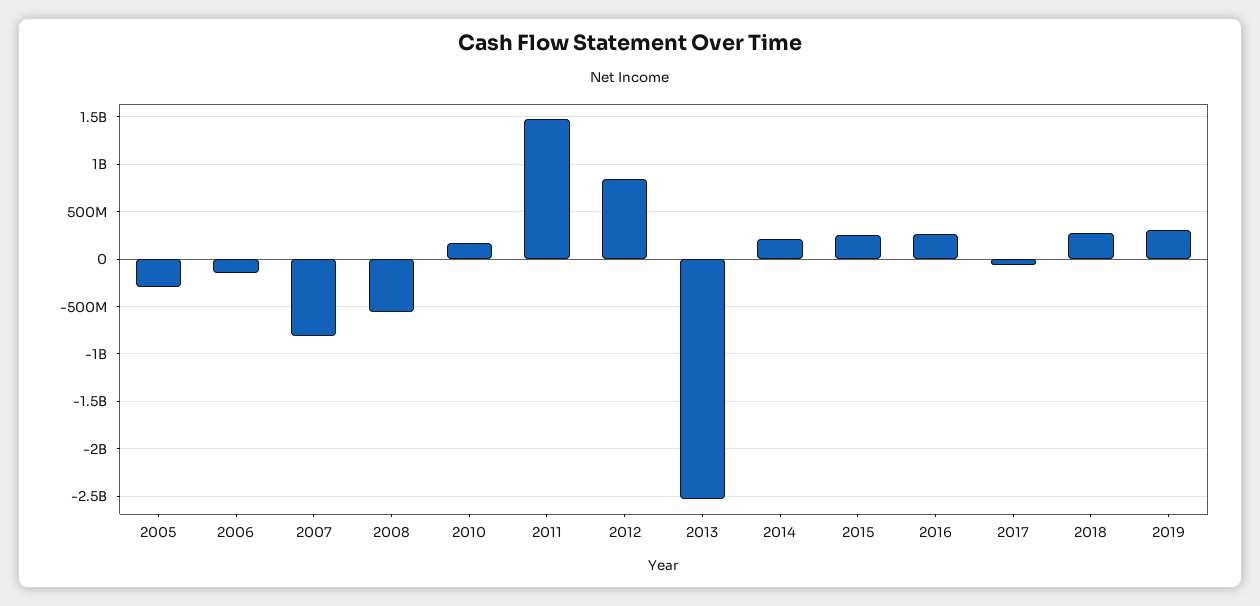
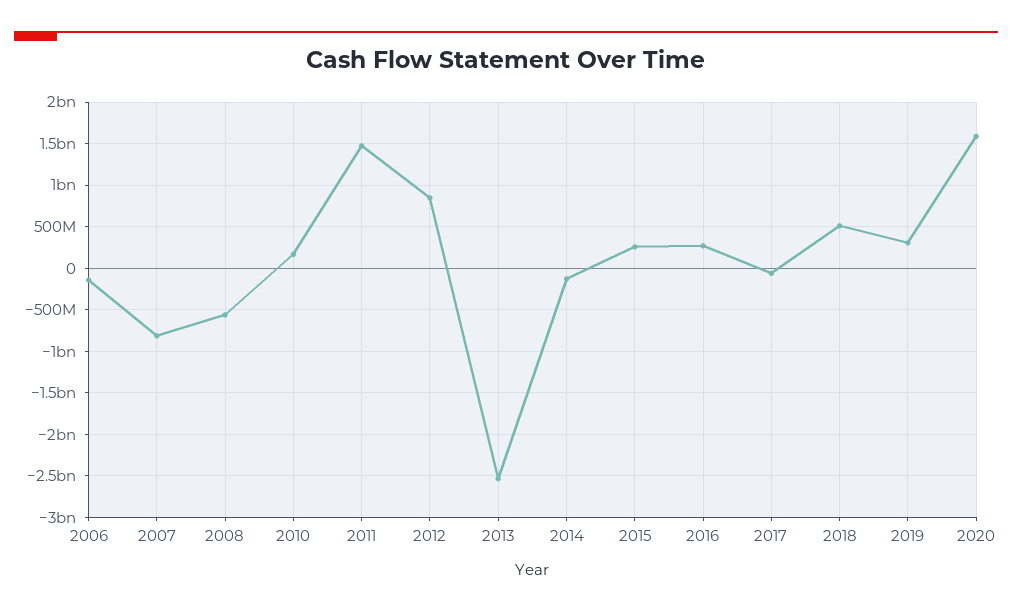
2005: -300000000 -> none
2014: 200000000 -> -100000000
2018: 300000000 -> 500000000
2020: none -> 1600000000

